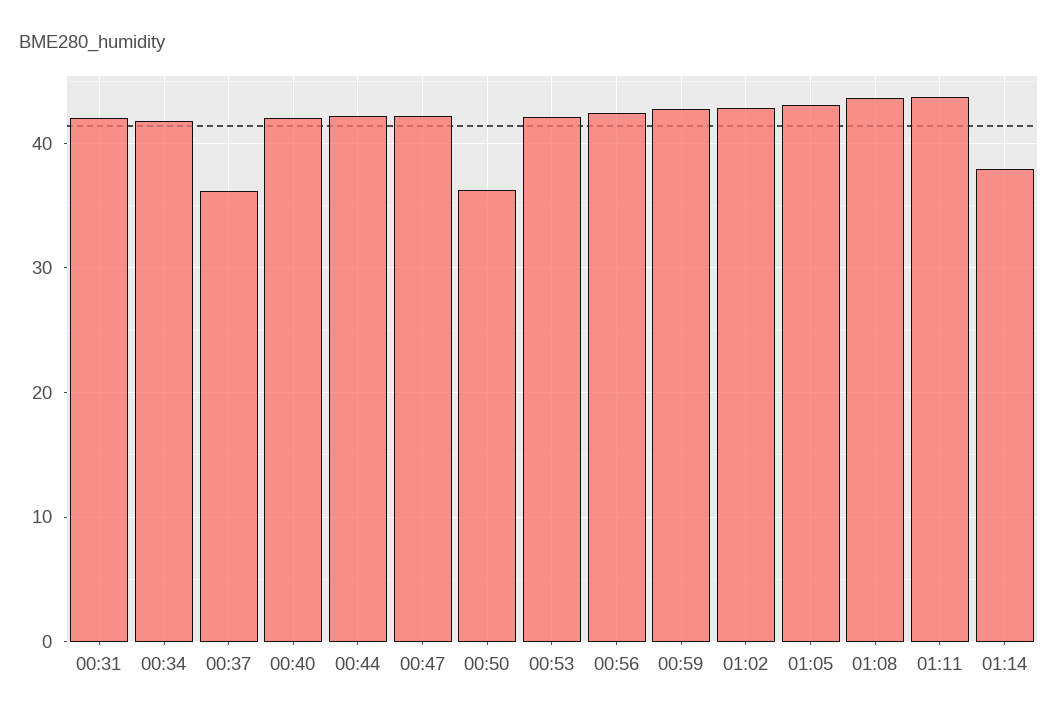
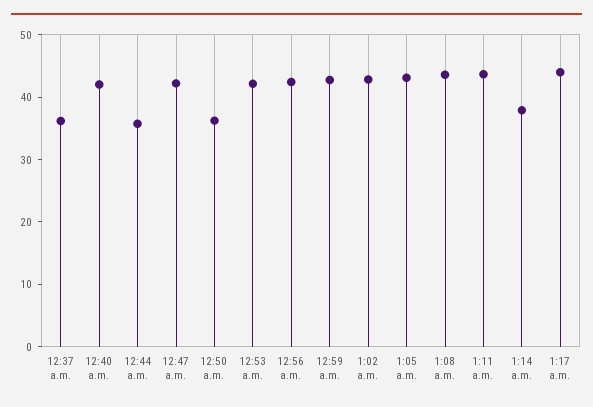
00:31: 42 -> none
00:34: 42 -> none
00:44: 42 -> 36
1:17 a.m.: none -> 44

